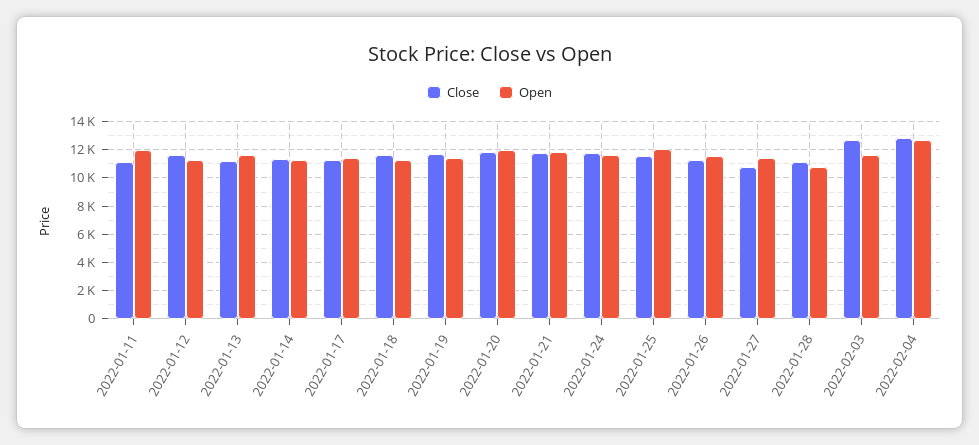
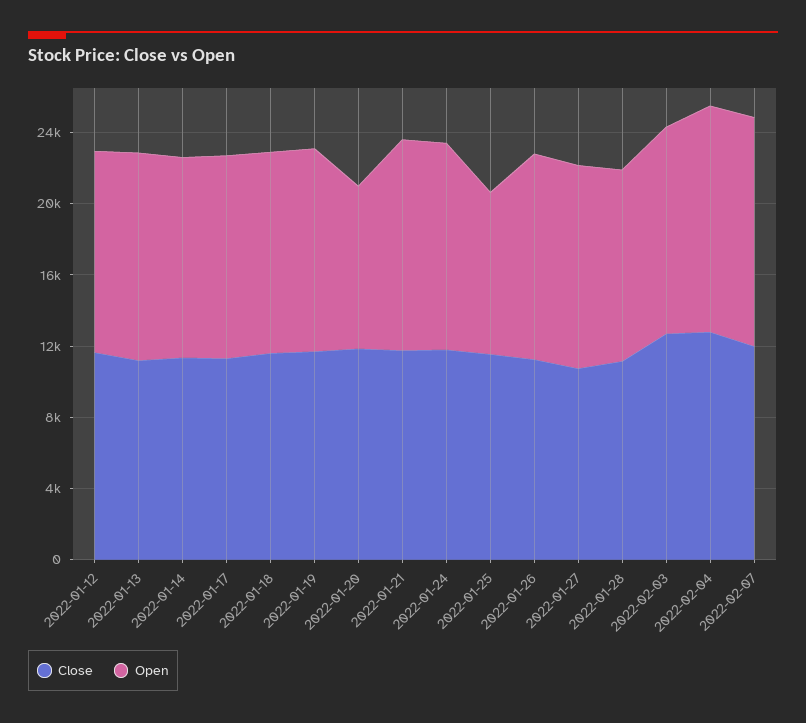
Close, 2022-01-11: 11000 -> none
Open, 2022-01-11: 12000 -> none
Open, 2022-01-20: 12000 -> 9000
Open, 2022-01-25: 12000 -> 9000
Close, 2022-02-07: none -> 12000
Open, 2022-02-07: none -> 13000

